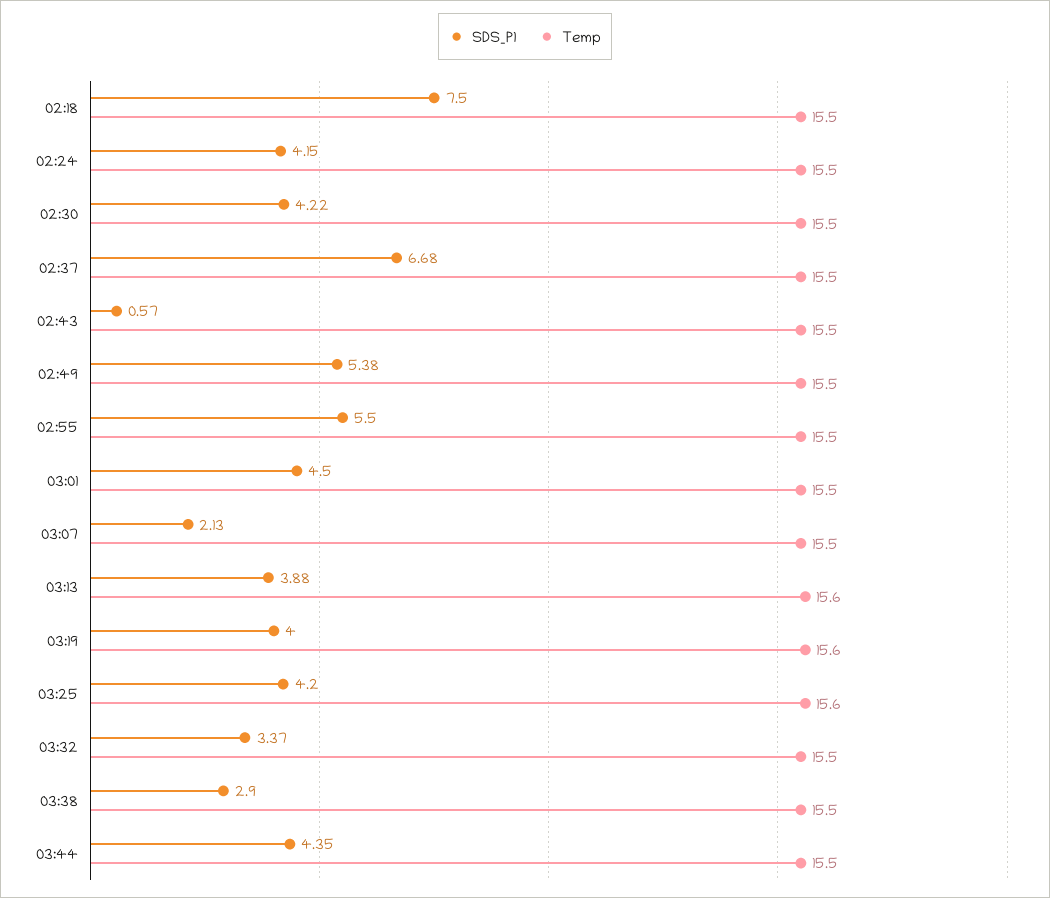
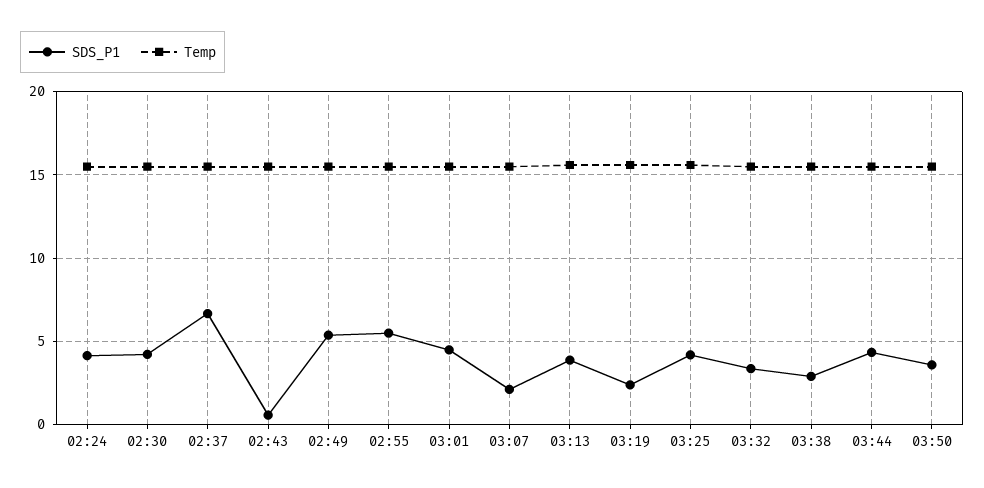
SDS_P1, 02:18: 7.5 -> none
Temp, 02:18: 15.5 -> none
SDS_P1, 03:19: 4 -> 2.5
SDS_P1, 03:50: none -> 3.5
Temp, 03:50: none -> 15.5

